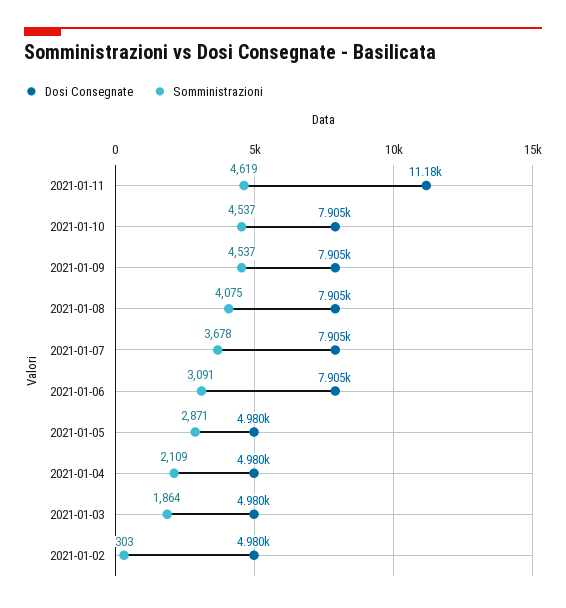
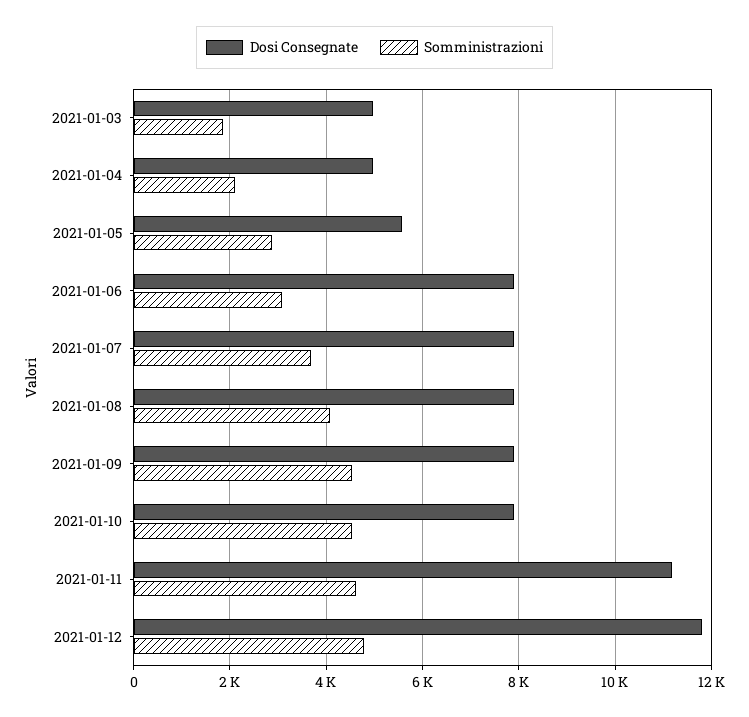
Dosi Consegnate, 2021-01-05: 4980 -> 5600
Dosi Consegnate, 2021-01-02: 4980 -> none
Somministrazioni, 2021-01-02: 303 -> none
Dosi Consegnate, 2021-01-12: none -> 11800
Somministrazioni, 2021-01-12: none -> 4800

